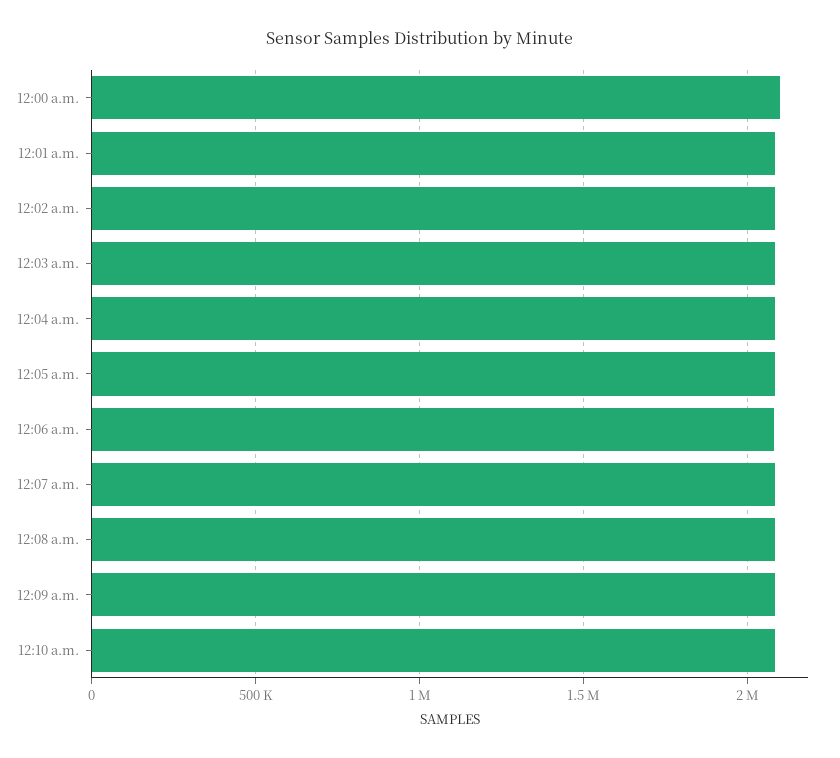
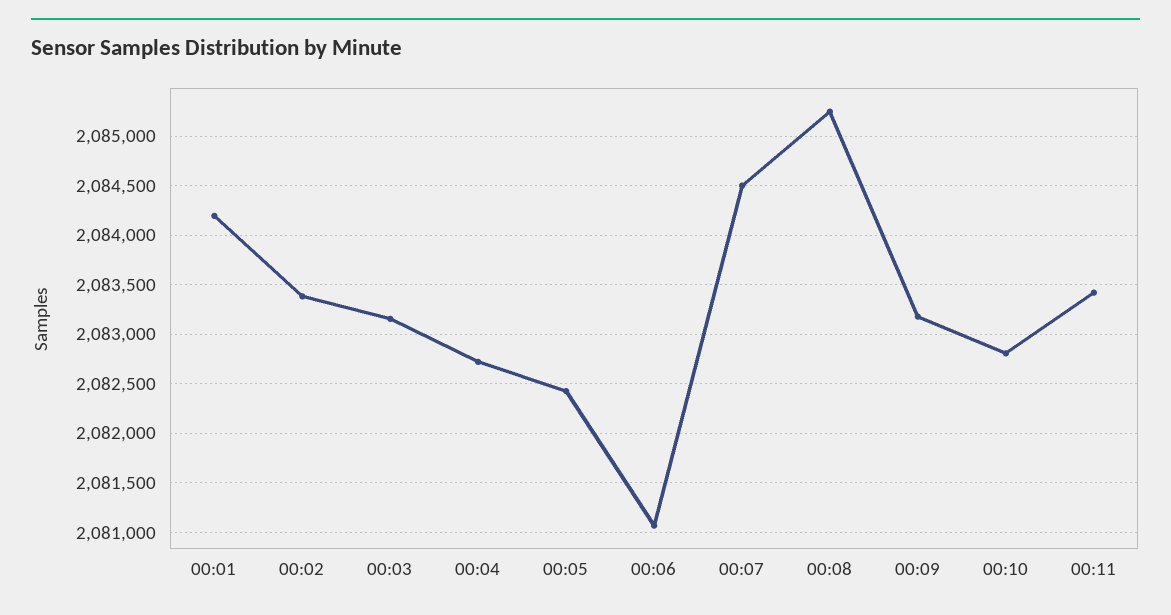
12:00 a.m.: 2100000 -> none
00:11: none -> 2083400

